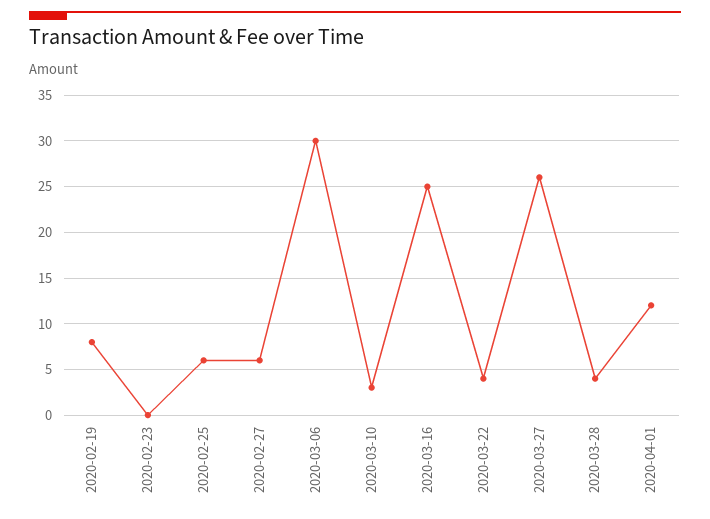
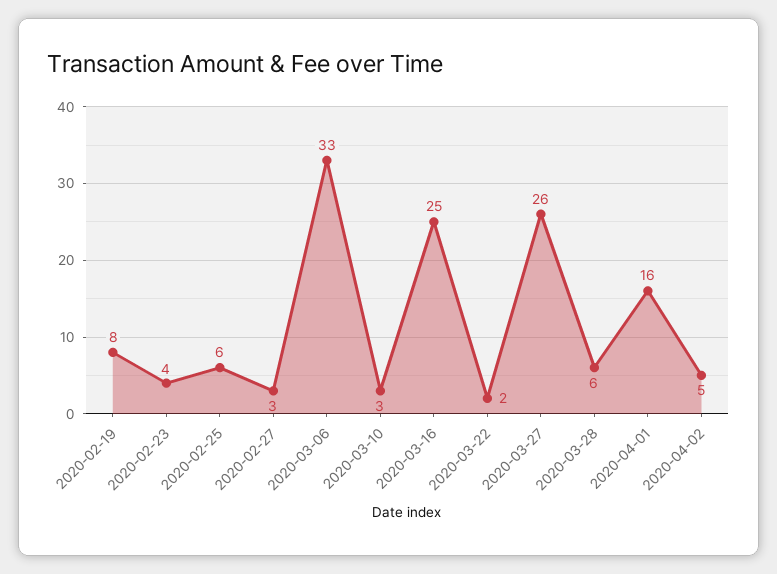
2020-02-23: 0 -> 4
2020-02-27: 6 -> 3
2020-03-06: 30 -> 33
2020-03-22: 4 -> 2
2020-03-28: 4 -> 6
2020-04-01: 12 -> 16
2020-04-02: none -> 5

